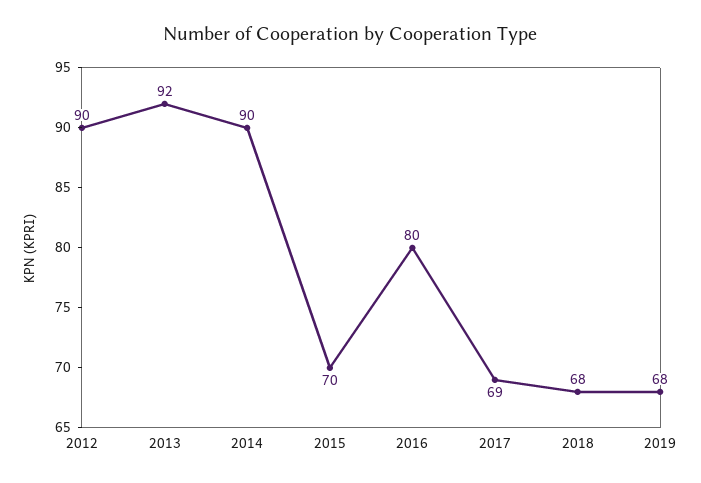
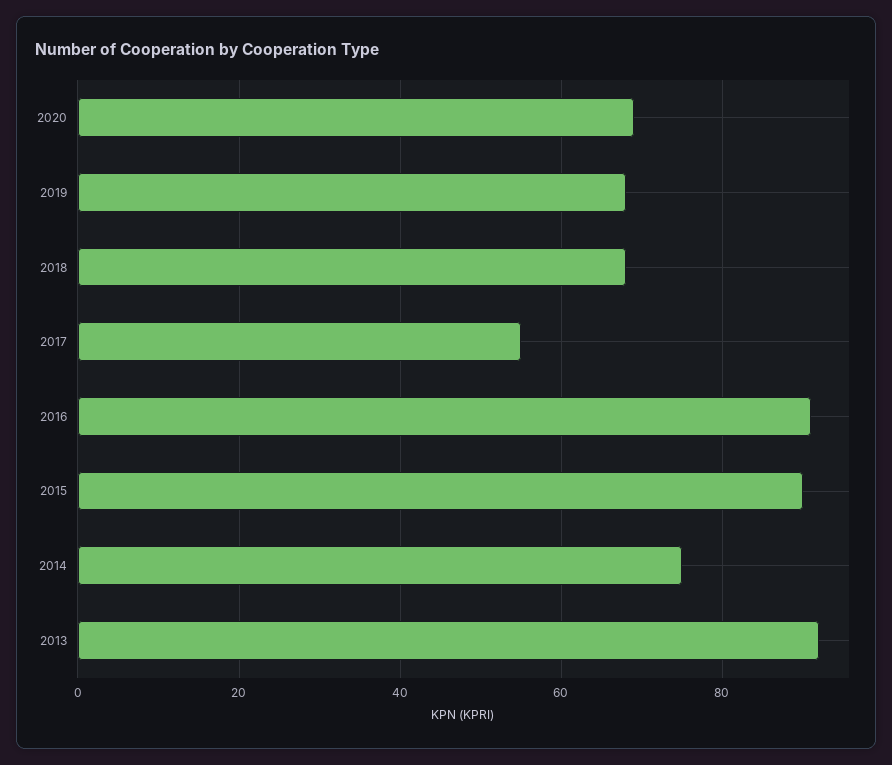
2012: 90 -> none
2014: 90 -> 75
2015: 70 -> 90
2016: 80 -> 90
2017: 69 -> 55
2020: none -> 70

